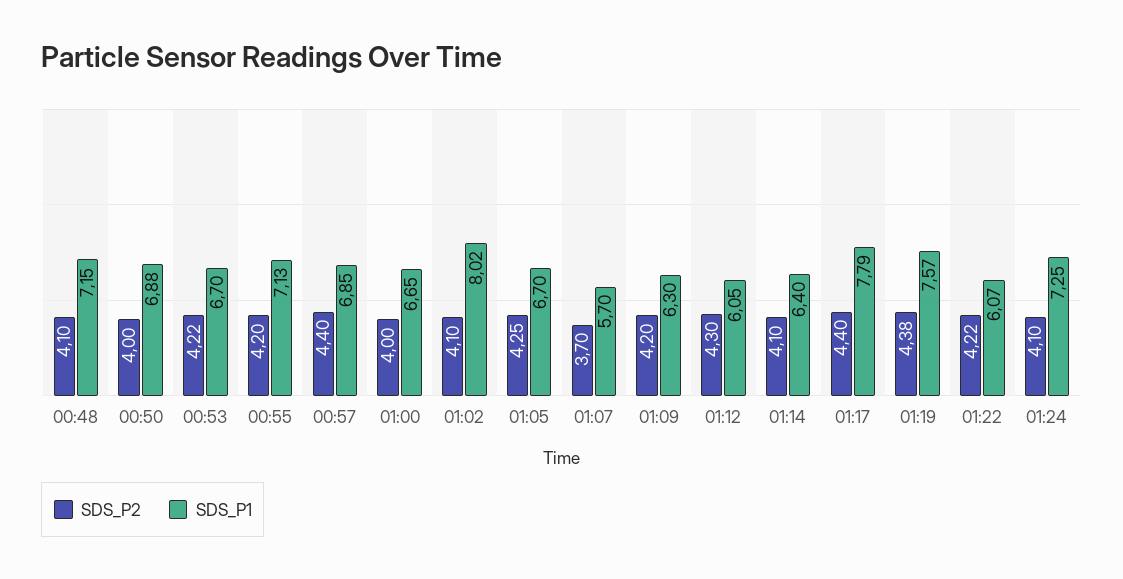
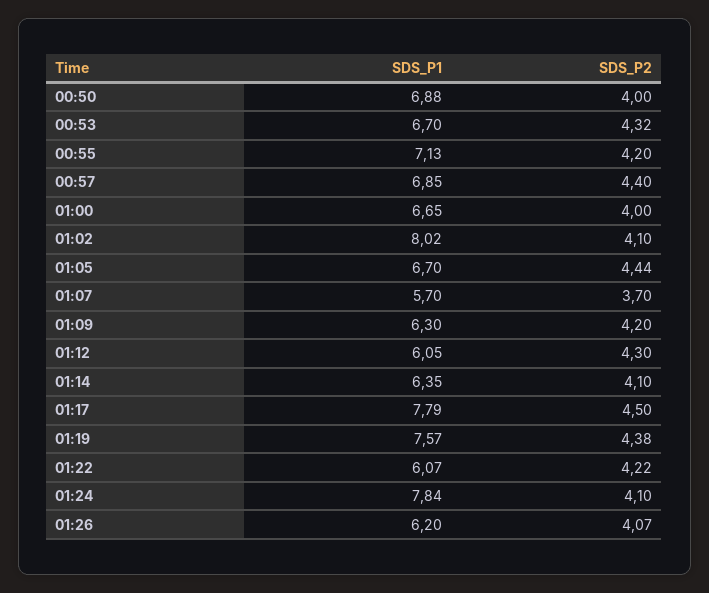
SDS_P2, 00:48: 4.1 -> none
SDS_P1, 00:48: 7.15 -> none
SDS_P2, 00:53: 4.22 -> 4.32
SDS_P2, 01:05: 4.25 -> 4.44
SDS_P1, 01:14: 6.4 -> 6.35
SDS_P2, 01:17: 4.4 -> 4.5
SDS_P1, 01:24: 7.25 -> 7.84
SDS_P1, 01:26: none -> 6.2
SDS_P2, 01:26: none -> 4.07

